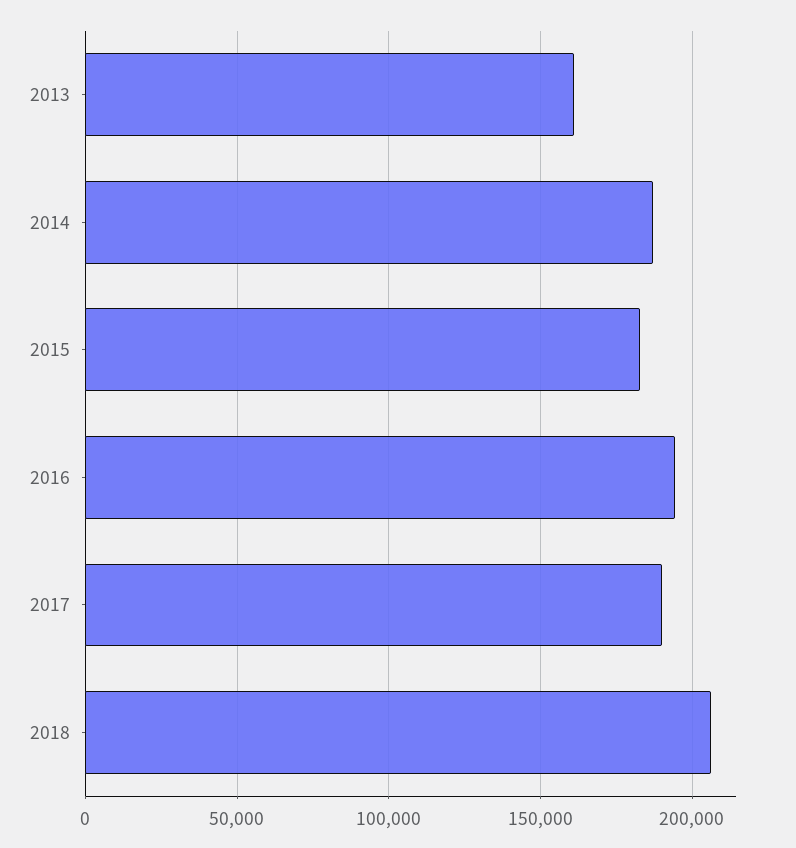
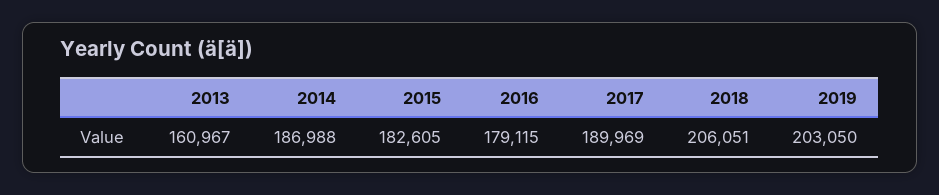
2016: 195000 -> 179115
2019: none -> 203050

